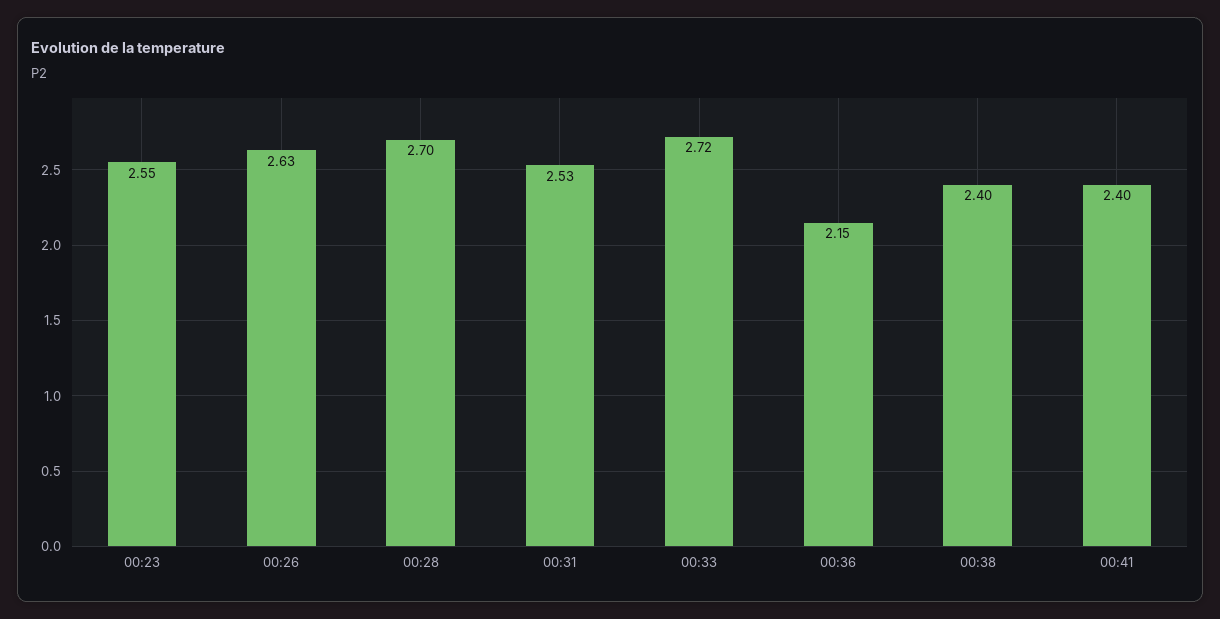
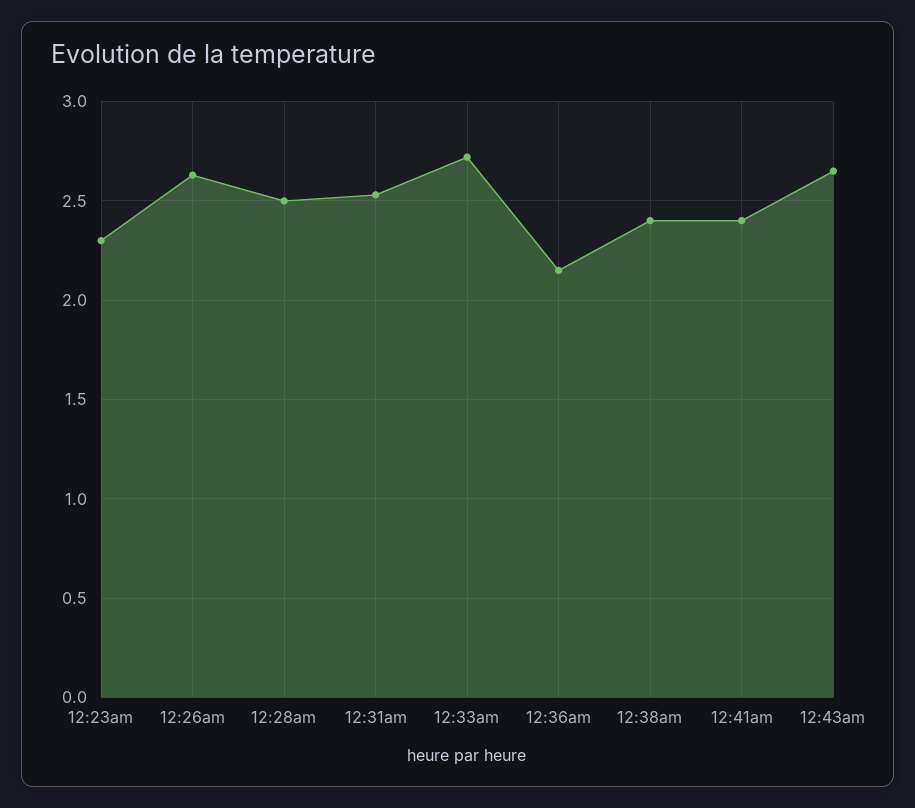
00:23: 2.55 -> 2.3
00:28: 2.7 -> 2.5
12:43am: none -> 2.65

